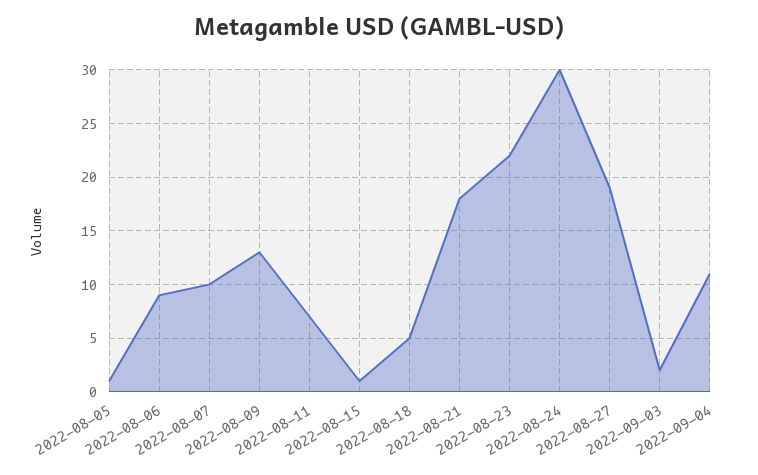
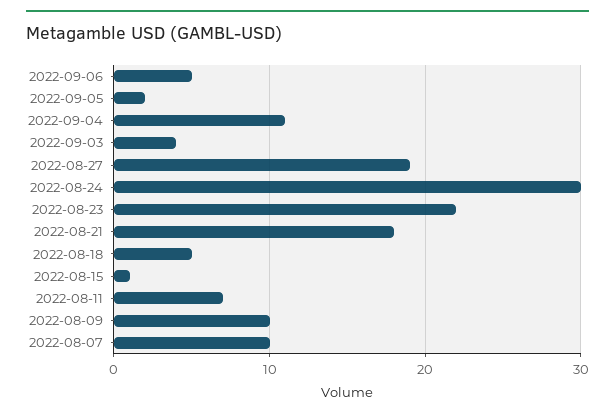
2022-08-05: 1 -> none
2022-08-06: 9 -> none
2022-08-09: 13 -> 10
2022-09-03: 2 -> 4
2022-09-06: none -> 5
2022-09-05: none -> 2

